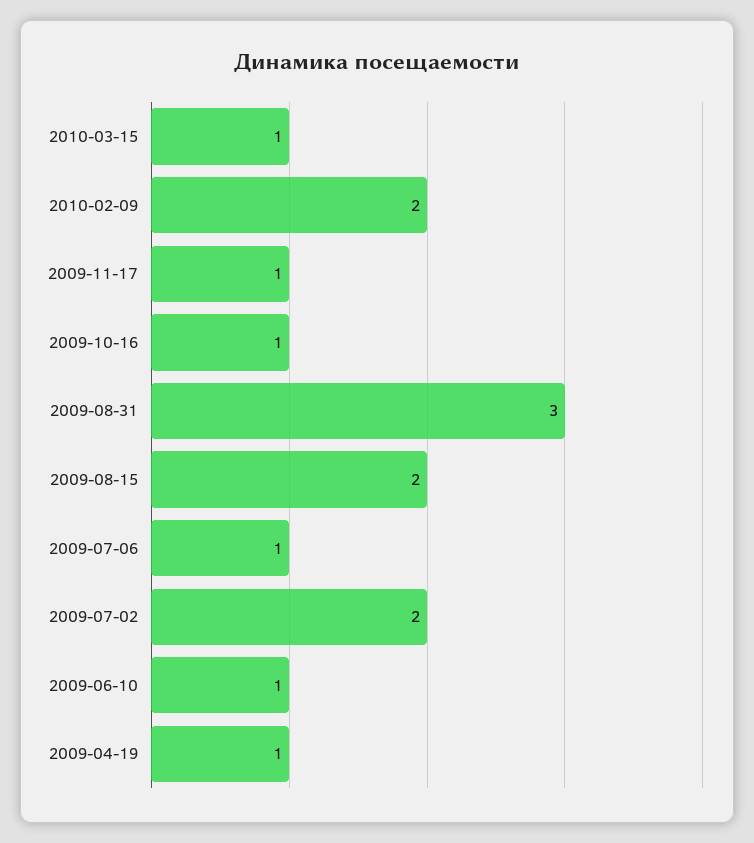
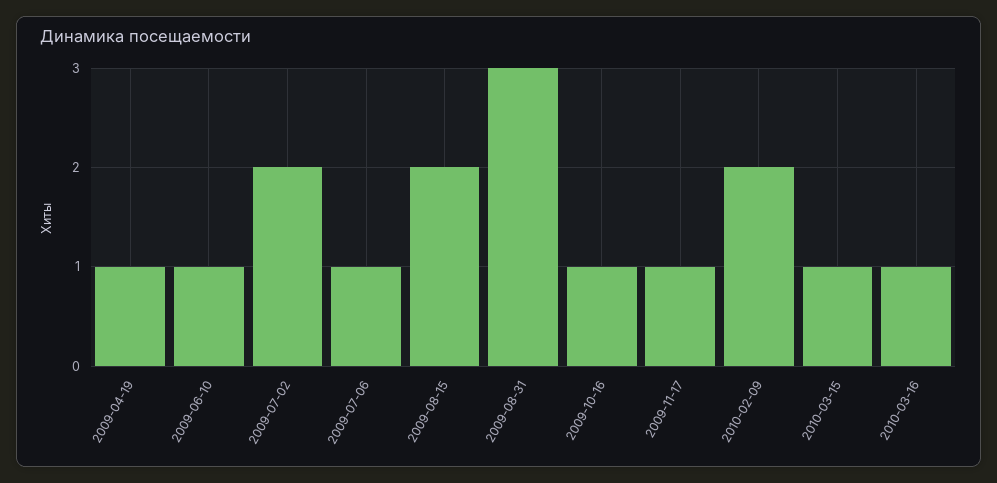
2010-03-16: none -> 1

